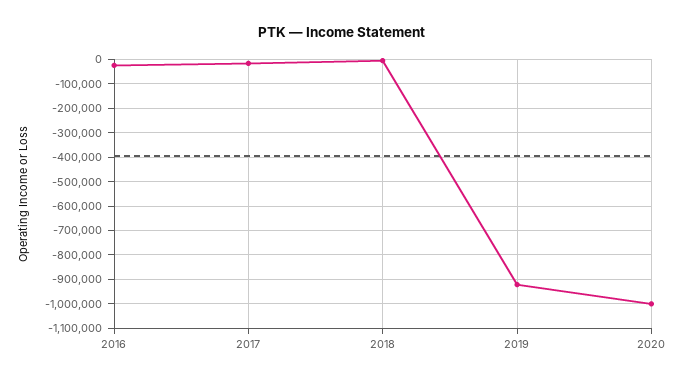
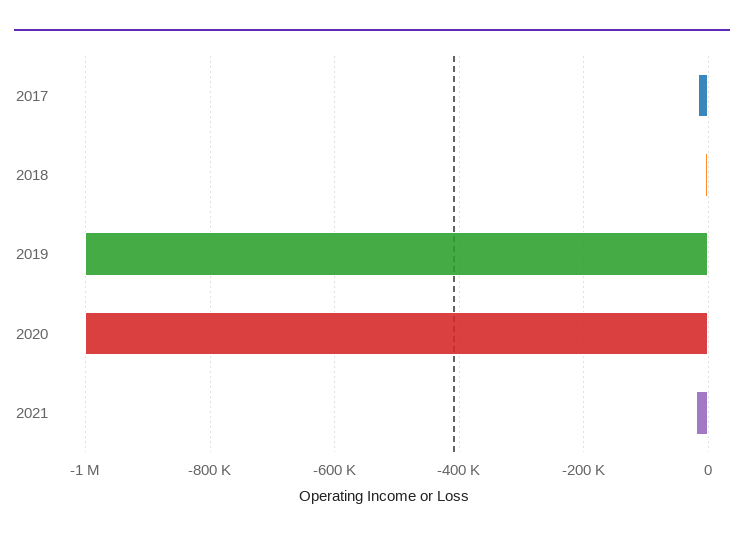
2016: -25000 -> none
2019: -925000 -> -1000000
2021: none -> -20000

